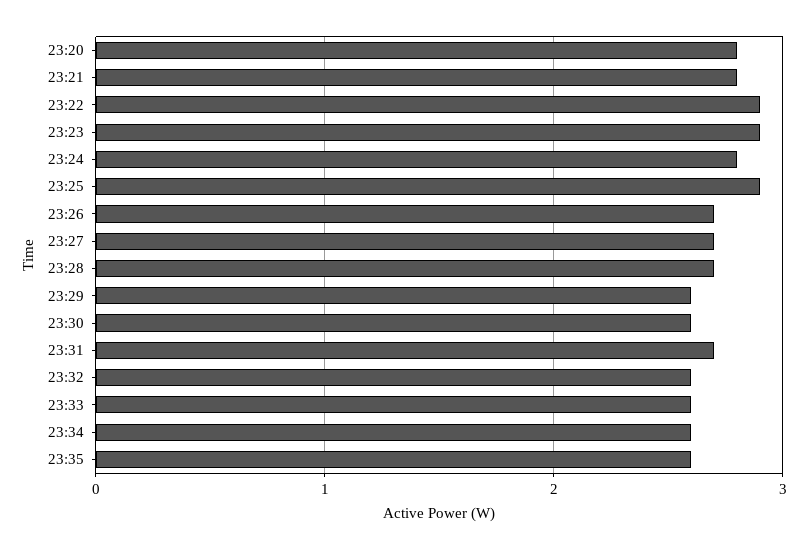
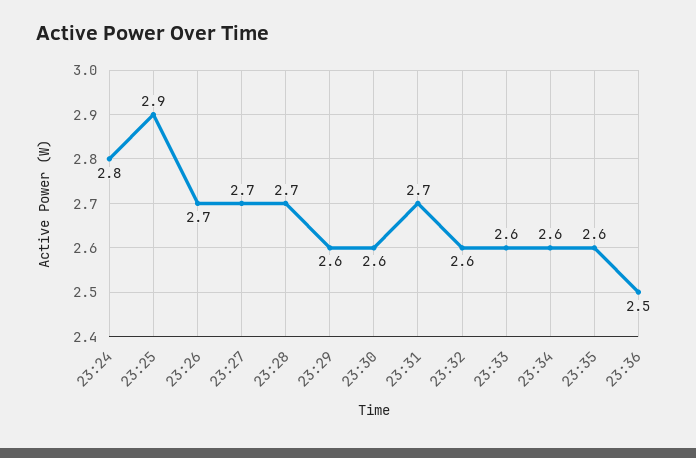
23:20: 2.8 -> none
23:21: 2.8 -> none
23:22: 2.9 -> none
23:23: 2.9 -> none
23:36: none -> 2.5

